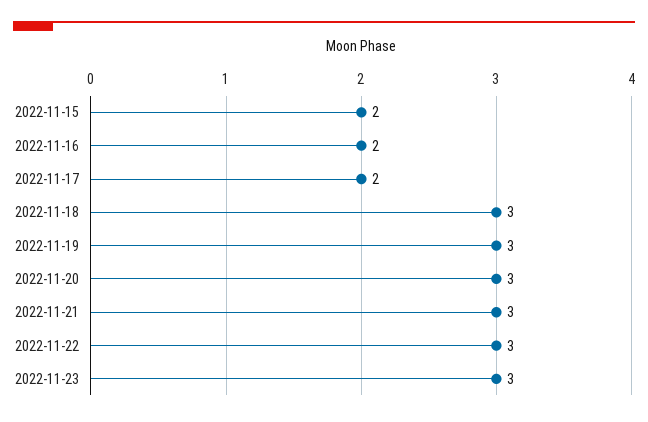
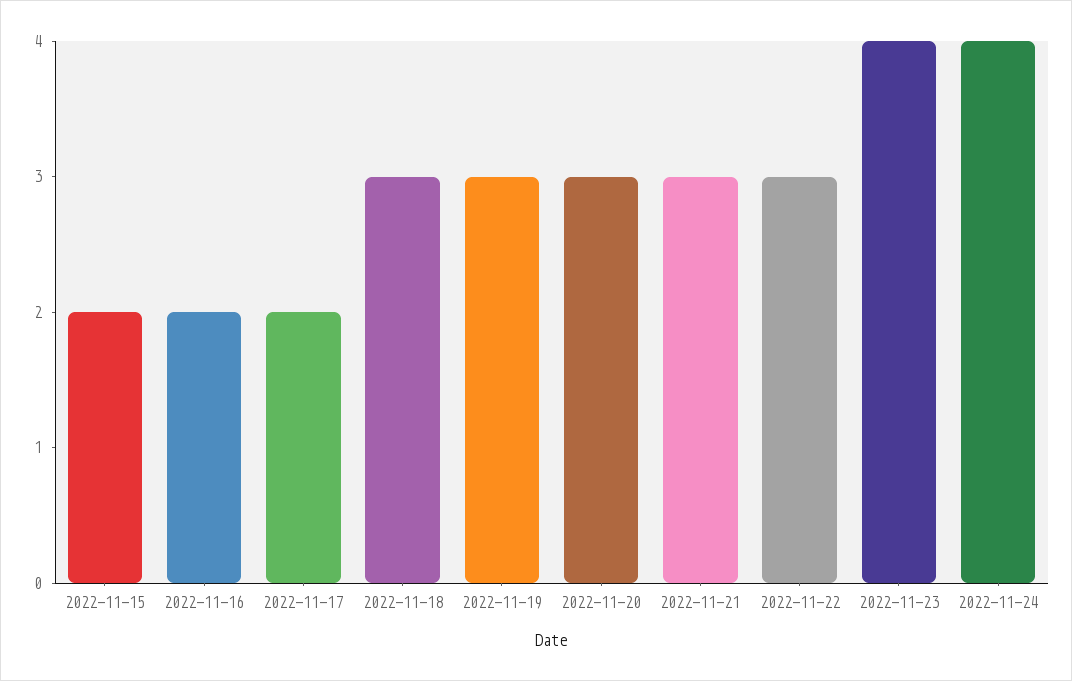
2022-11-23: 3 -> 4
2022-11-24: none -> 4

